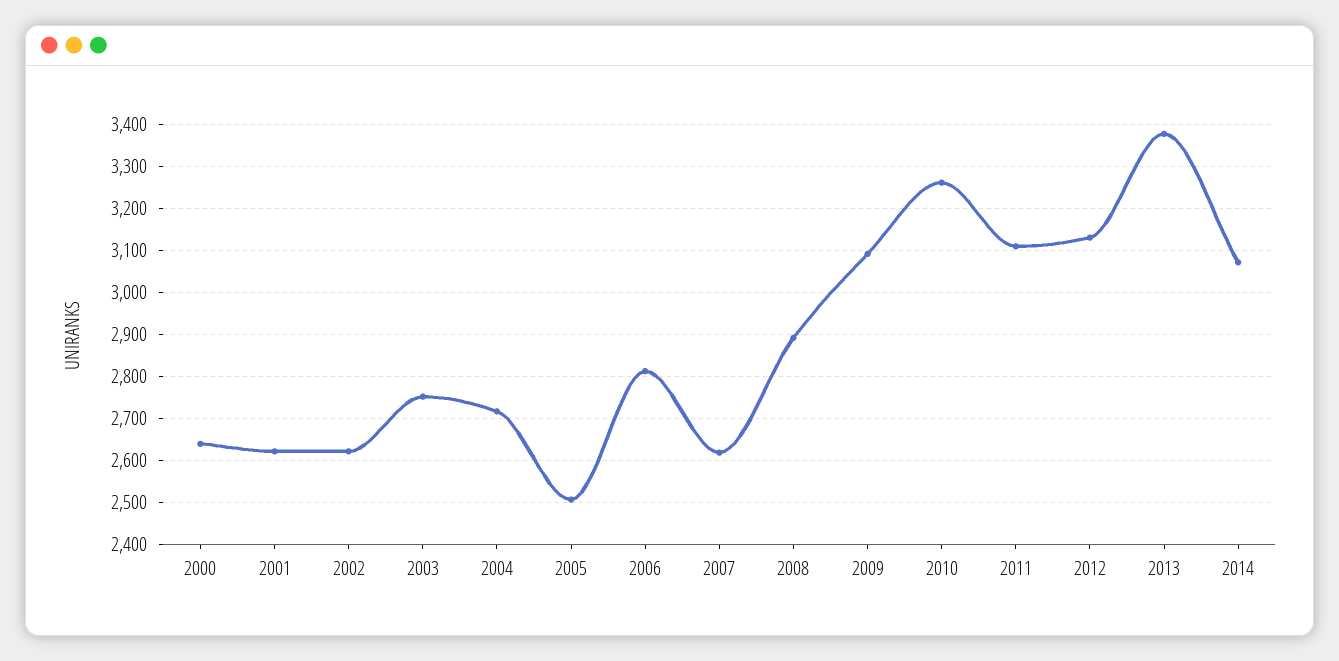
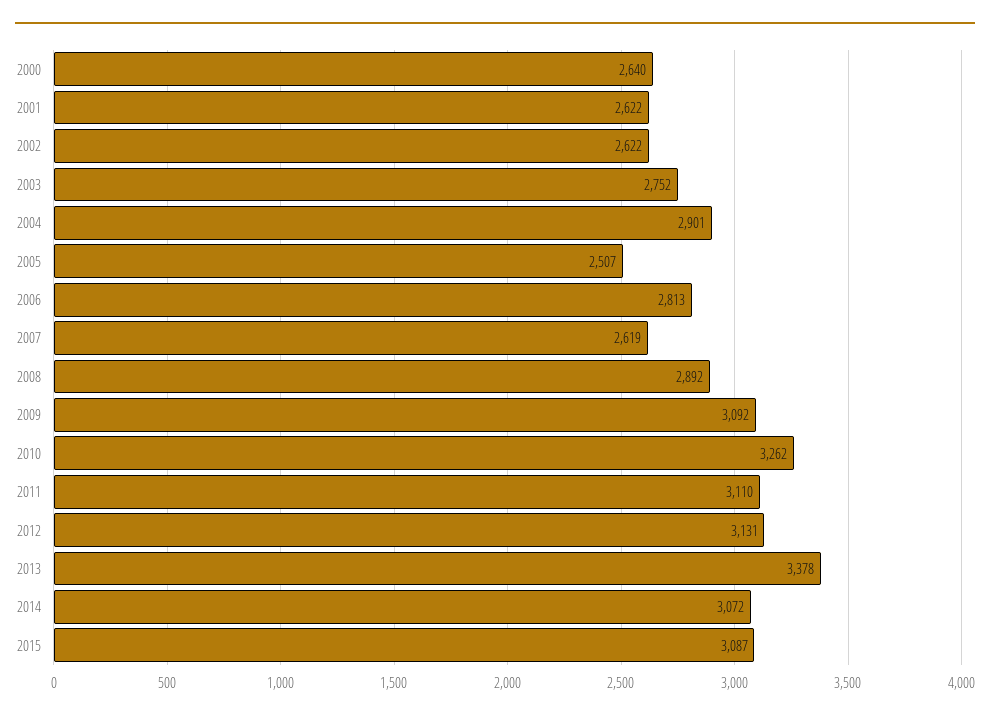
2004: 2720 -> 2901
2015: none -> 3087

